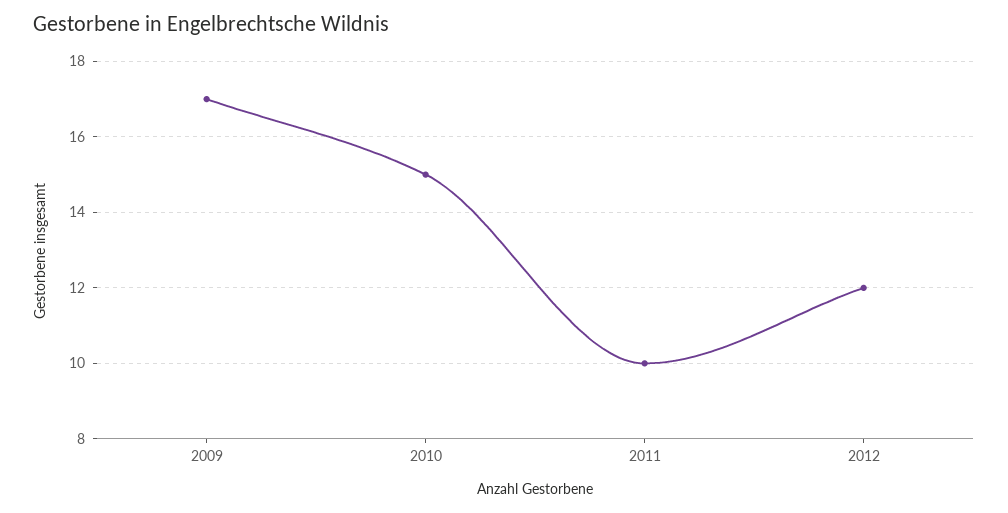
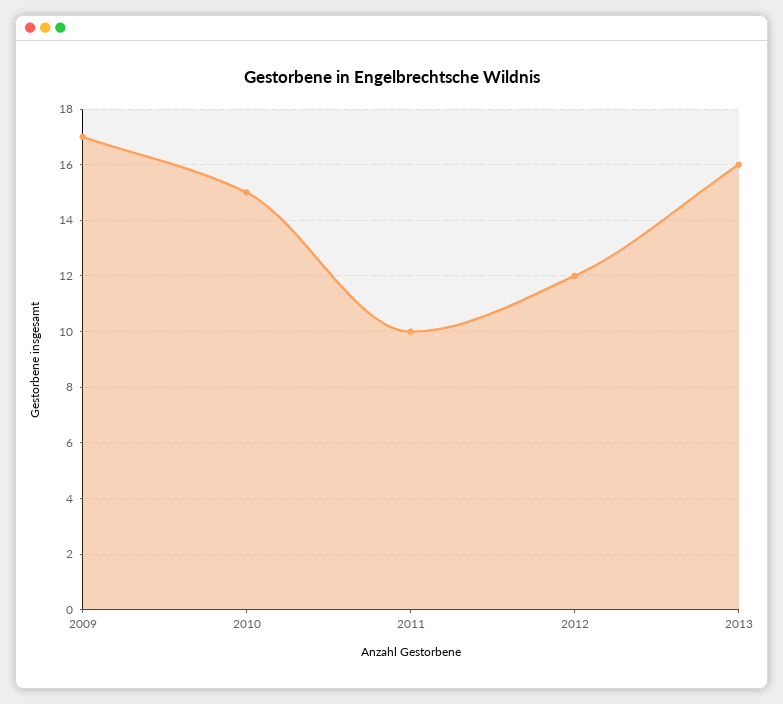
2013: none -> 16

